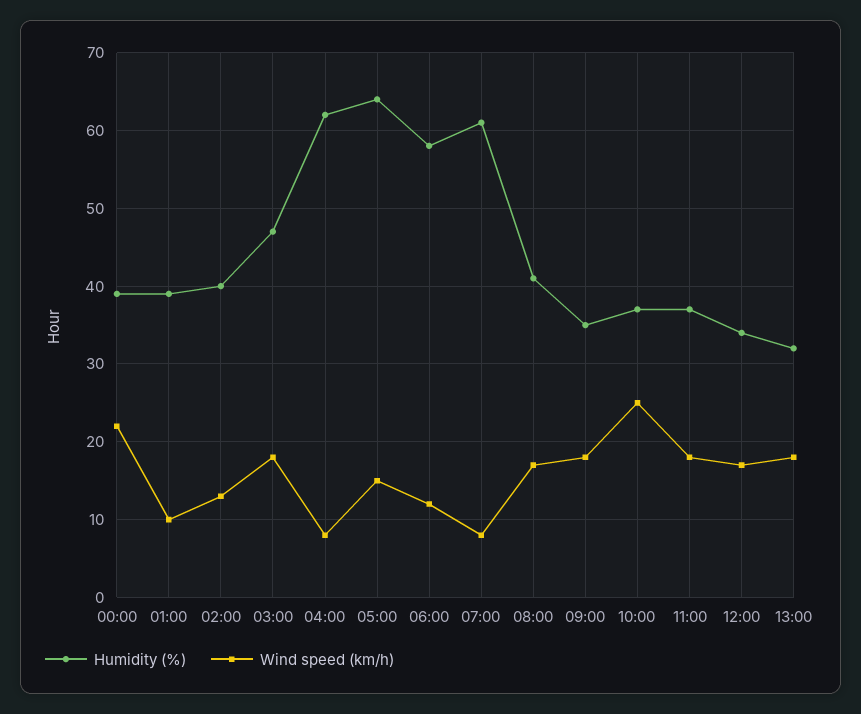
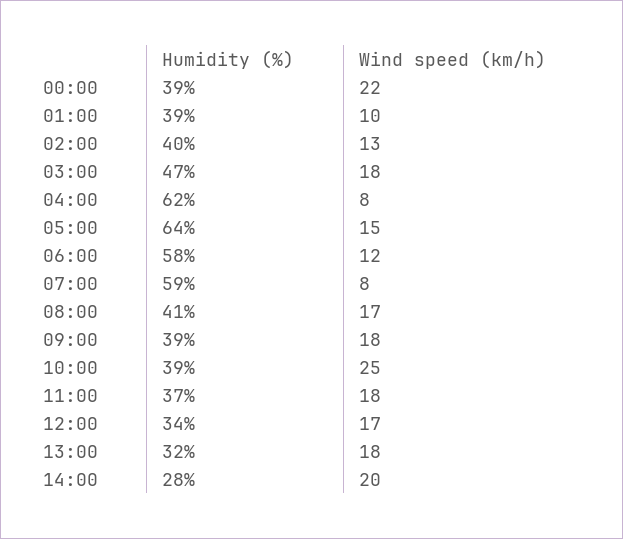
Humidity (%), 07:00: 61 -> 59
Humidity (%), 09:00: 35 -> 39
Humidity (%), 10:00: 37 -> 39
Humidity (%), 14:00: none -> 28
Wind speed (km/h), 14:00: none -> 20

